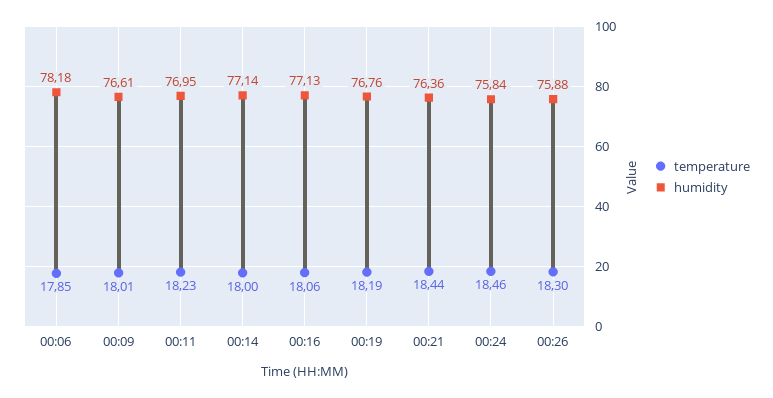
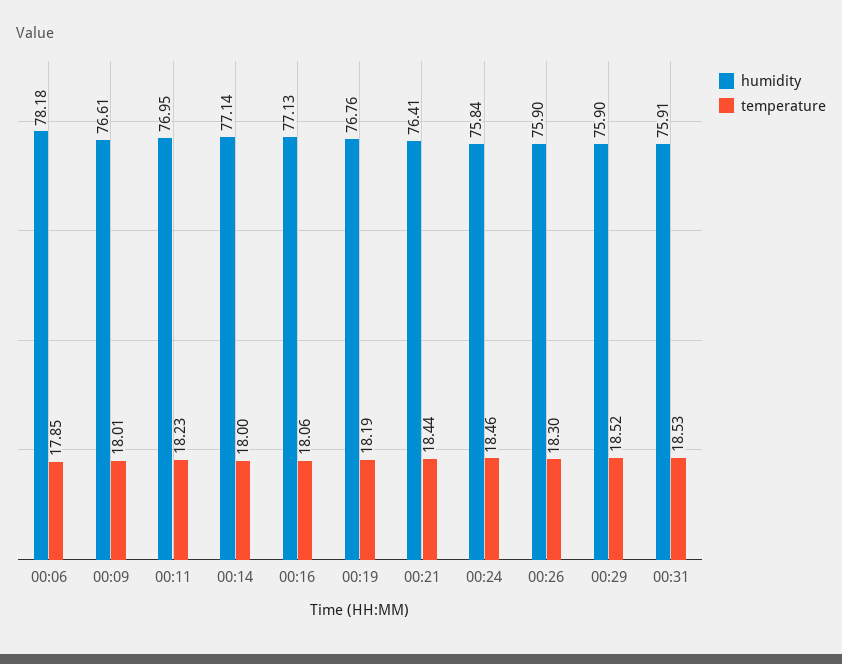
humidity, 00:21: 76.36 -> 76.41
humidity, 00:26: 75.88 -> 75.9
humidity, 00:29: none -> 75.9
temperature, 00:29: none -> 18.52
humidity, 00:31: none -> 75.91
temperature, 00:31: none -> 18.53

